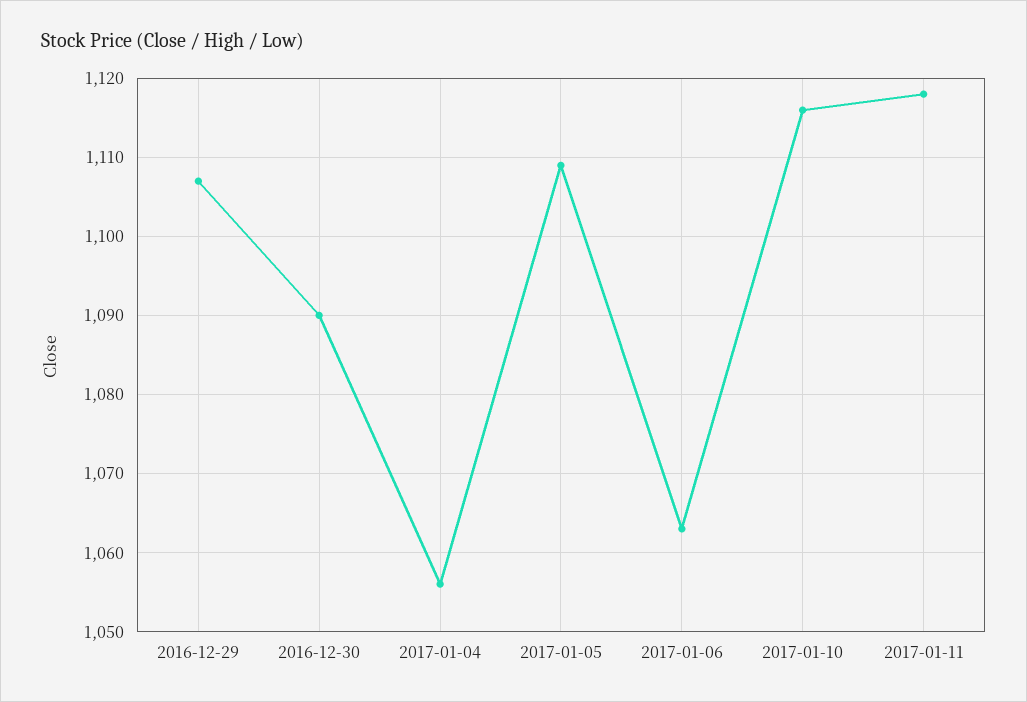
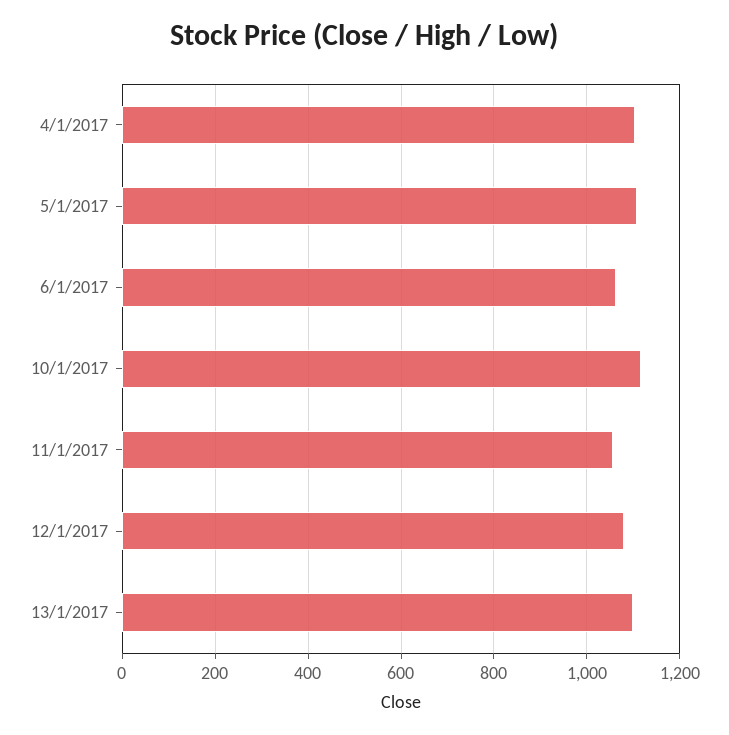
2016-12-29: 1107 -> none
2016-12-30: 1090 -> none
2017-01-04: 1056 -> 1100
2017-01-11: 1118 -> 1060
12/1/2017: none -> 1080
13/1/2017: none -> 1100

